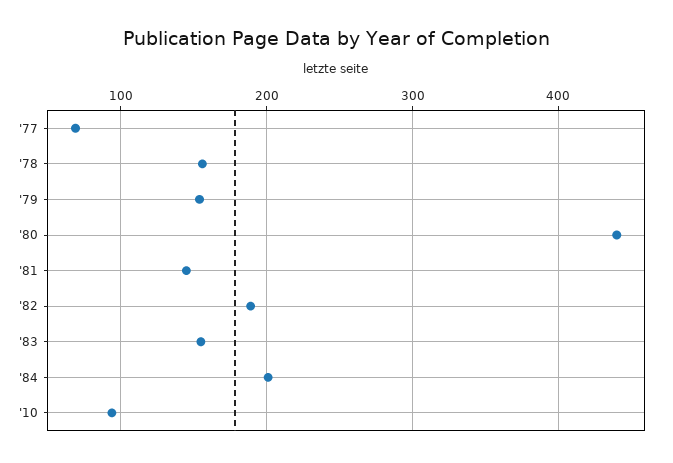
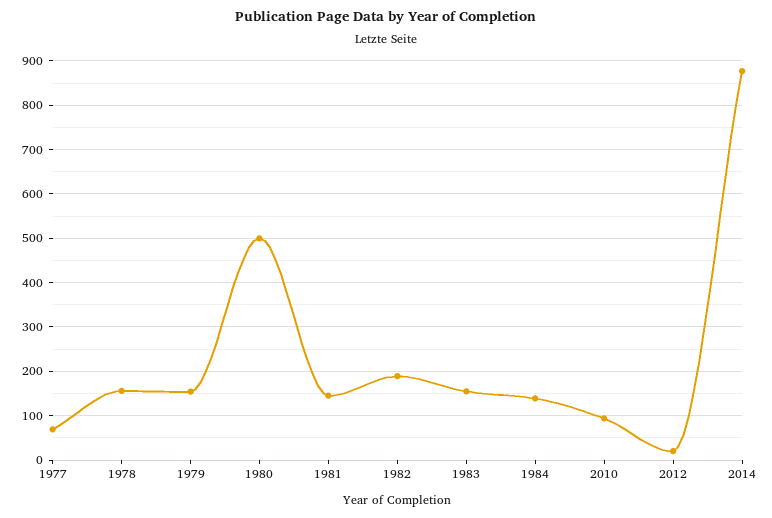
'80: 440 -> 500
'84: 200 -> 140
2012: none -> 20
2014: none -> 880

